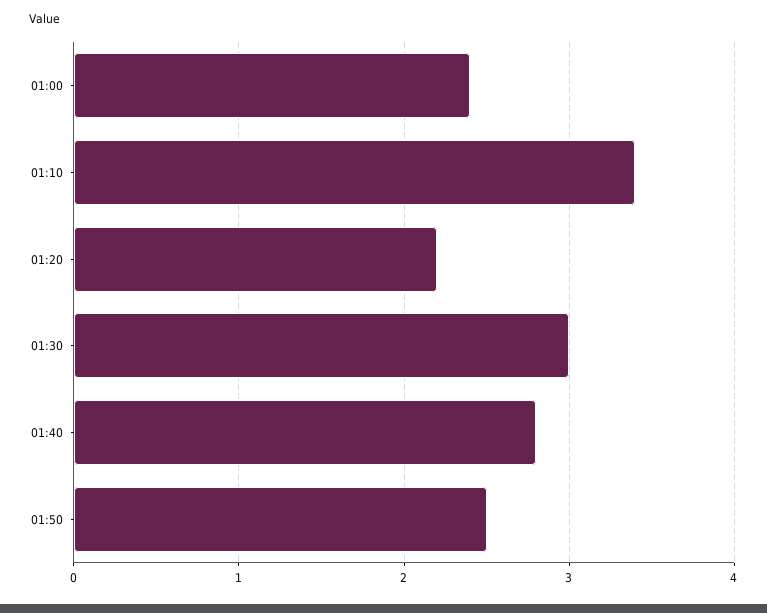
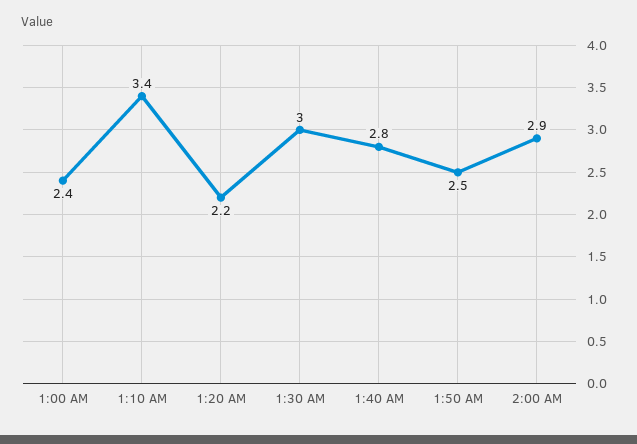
2:00 AM: none -> 2.9

